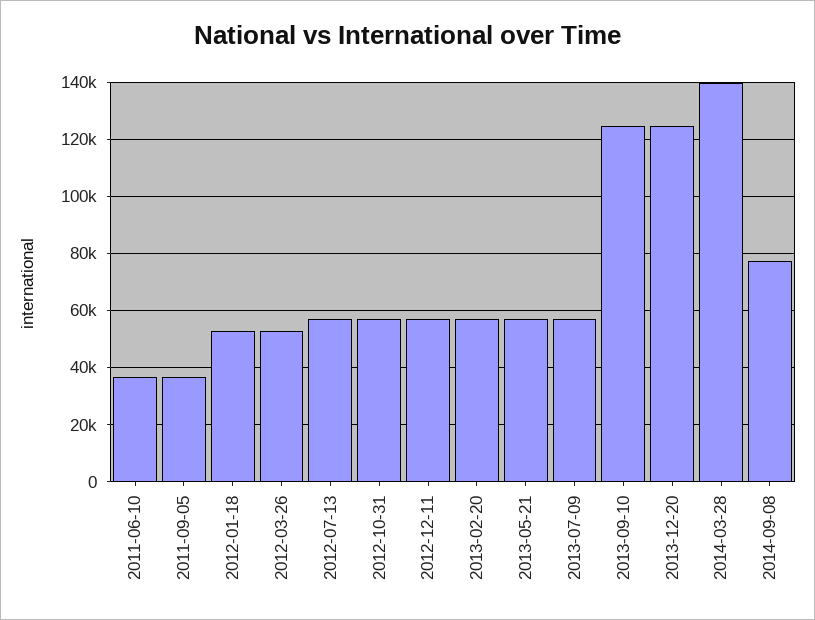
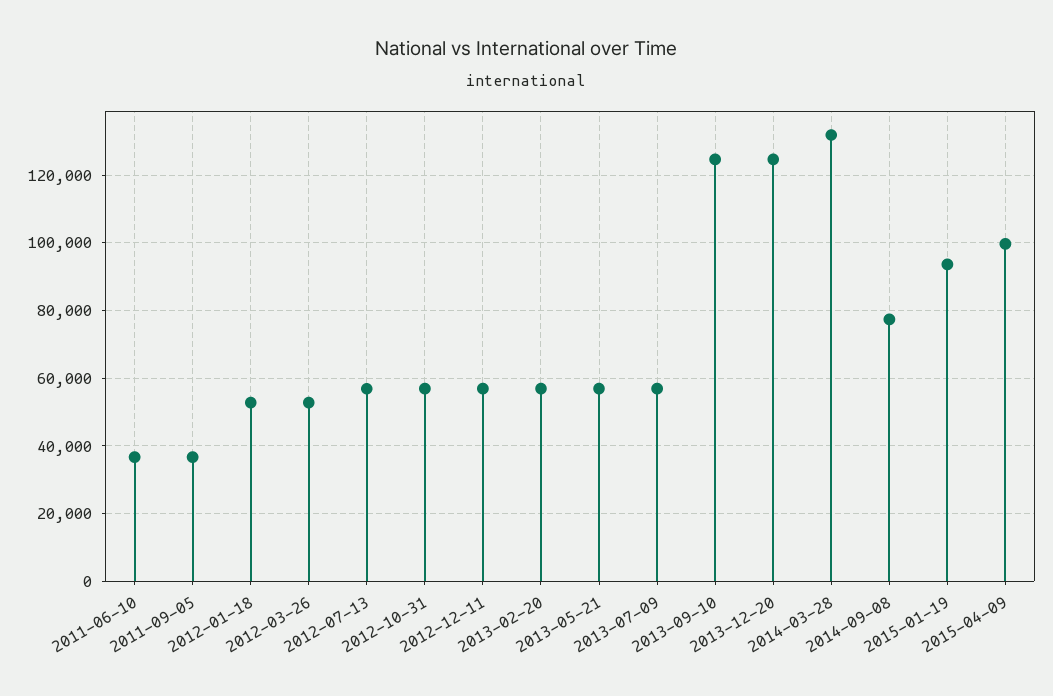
2014-03-28: 140000 -> 132000
2015-01-19: none -> 94000
2015-04-09: none -> 100000

